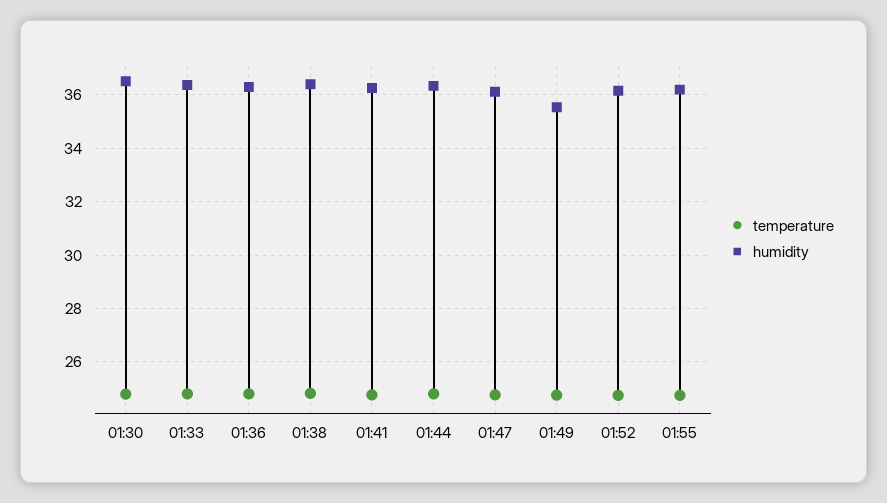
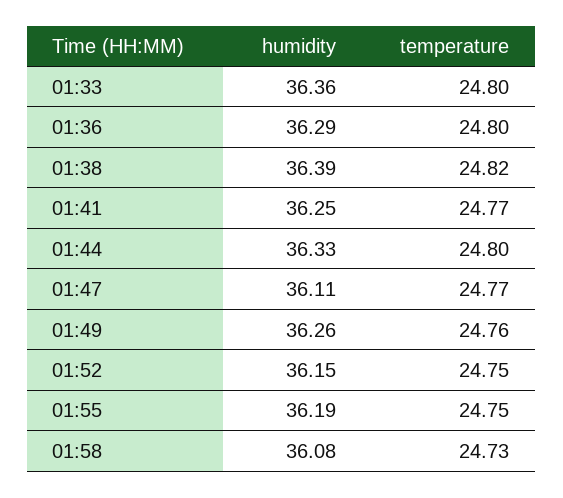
temperature, 01:30: 24.75 -> none
humidity, 01:30: 36.5 -> none
humidity, 01:49: 35.5 -> 36.26
humidity, 01:58: none -> 36.08
temperature, 01:58: none -> 24.73

